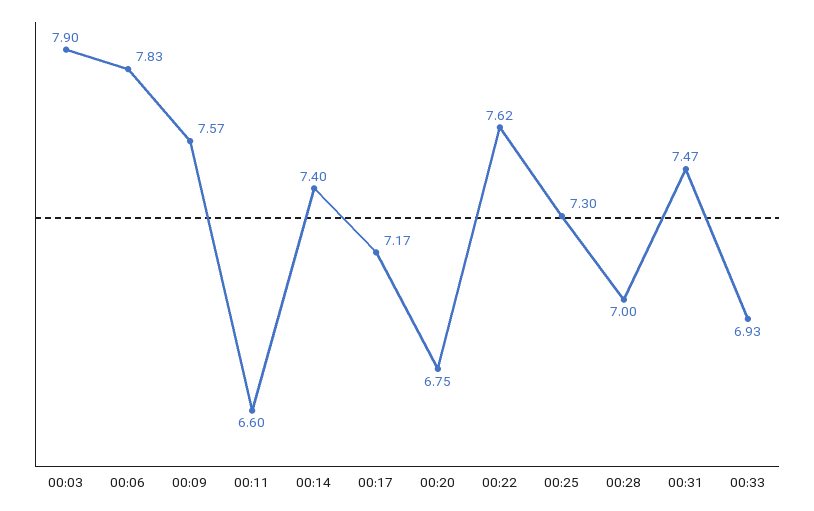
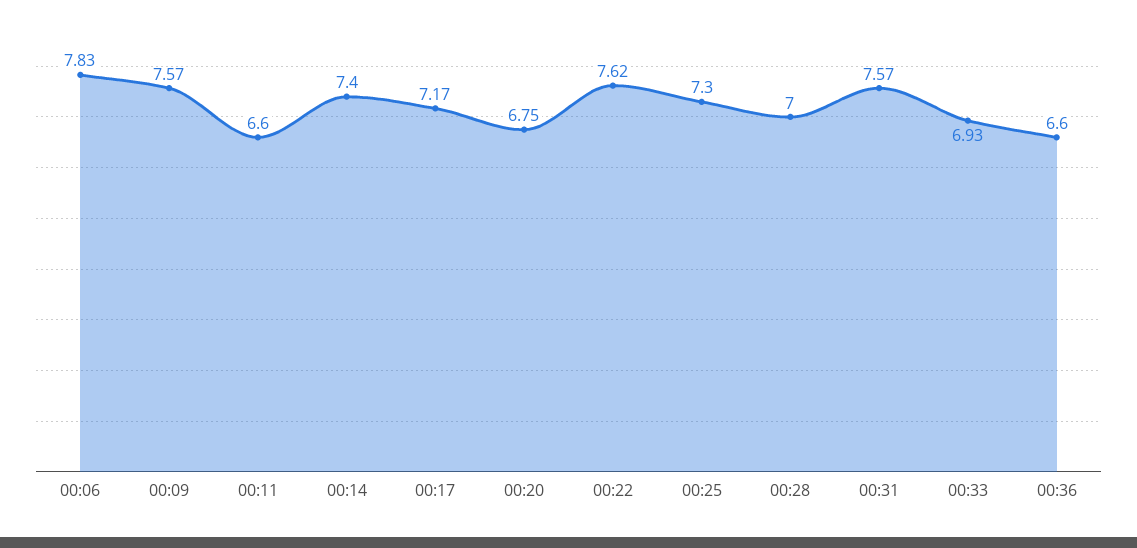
00:03: 7.9 -> none
00:31: 7.47 -> 7.57
00:36: none -> 6.6

